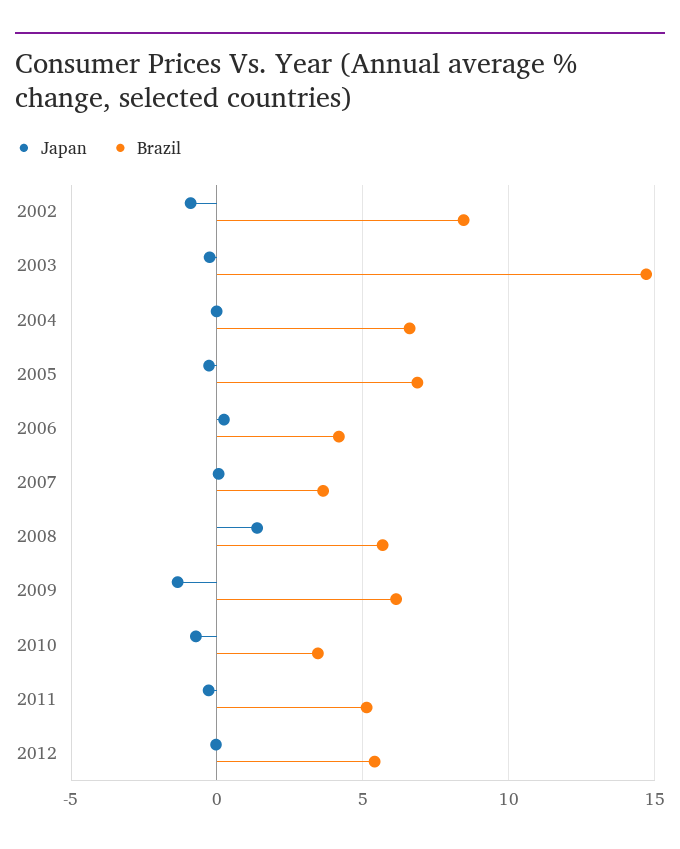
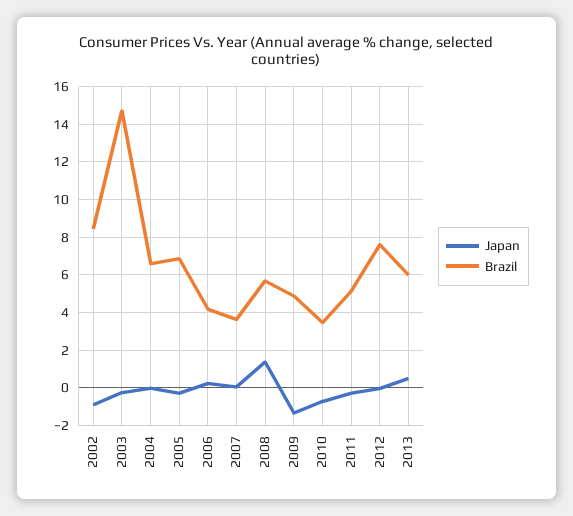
Brazil, 2009: 6 -> 5
Brazil, 2012: 5.5 -> 7.5
Japan, 2013: none -> 0.5
Brazil, 2013: none -> 6

